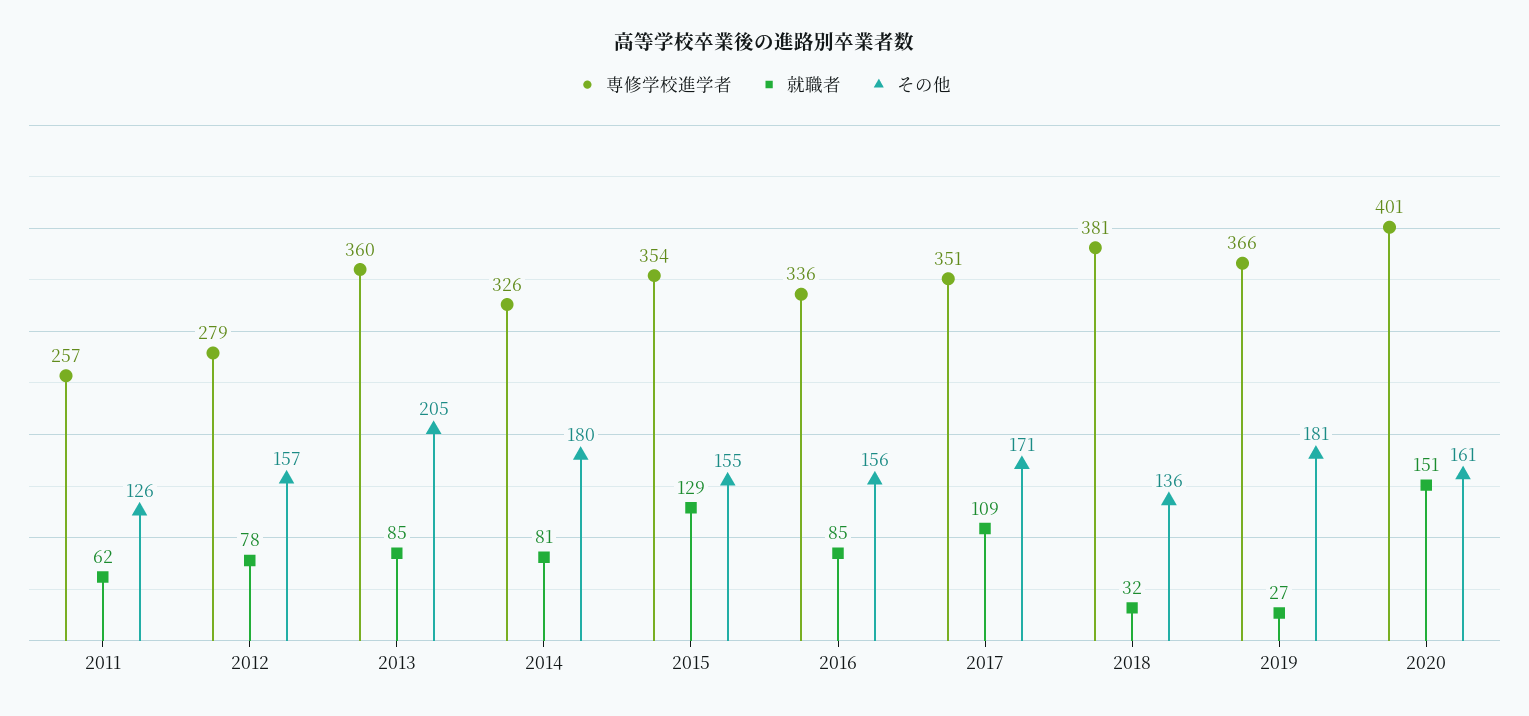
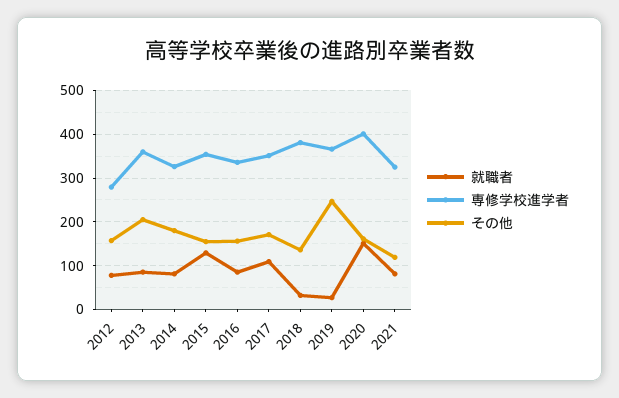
専修学校進学者, 2011: 257 -> none
就職者, 2011: 62 -> none
その他, 2011: 126 -> none
その他, 2019: 181 -> 240
就職者, 2021: none -> 80
専修学校進学者, 2021: none -> 320
その他, 2021: none -> 120

